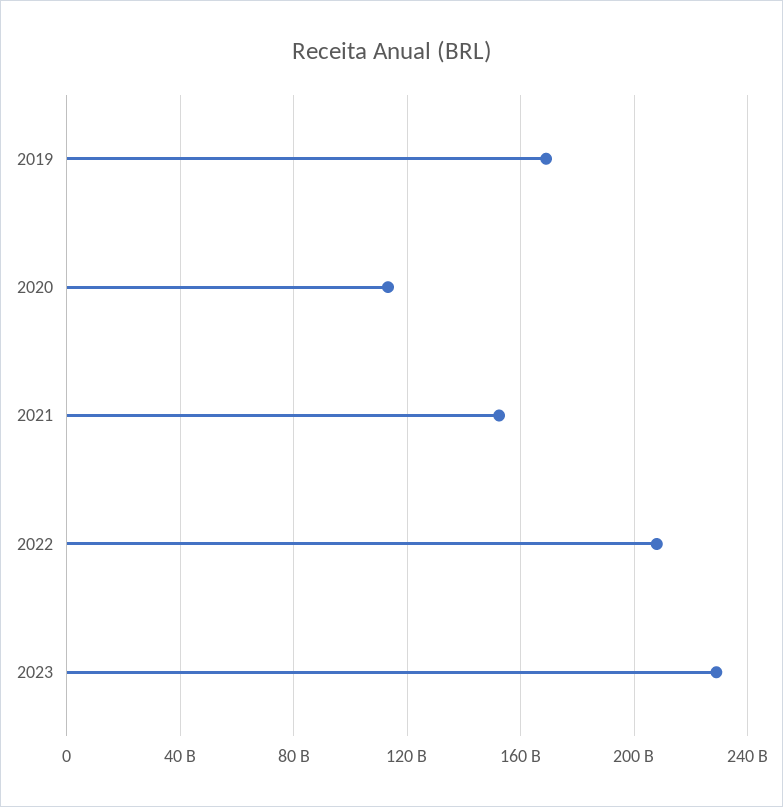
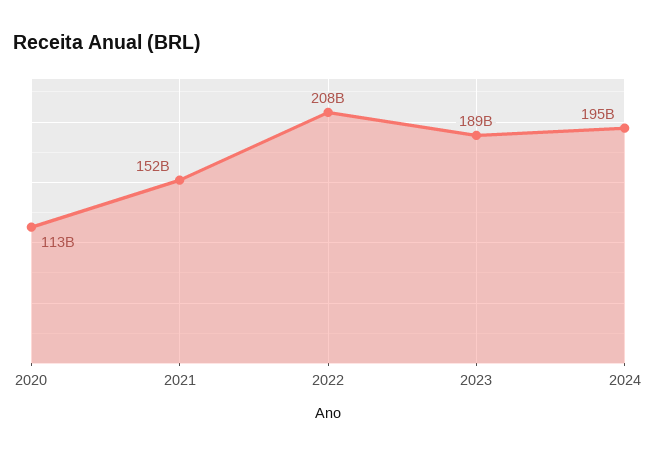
2019: 170000000000 -> none
2023: 230000000000 -> 189000000000
2024: none -> 195000000000

